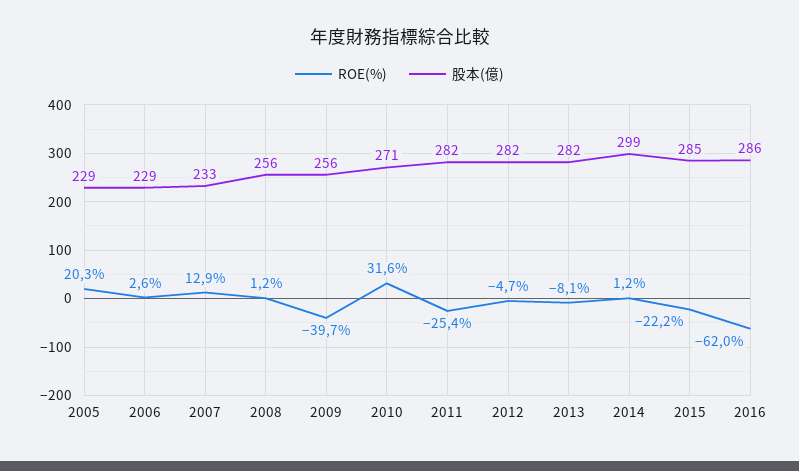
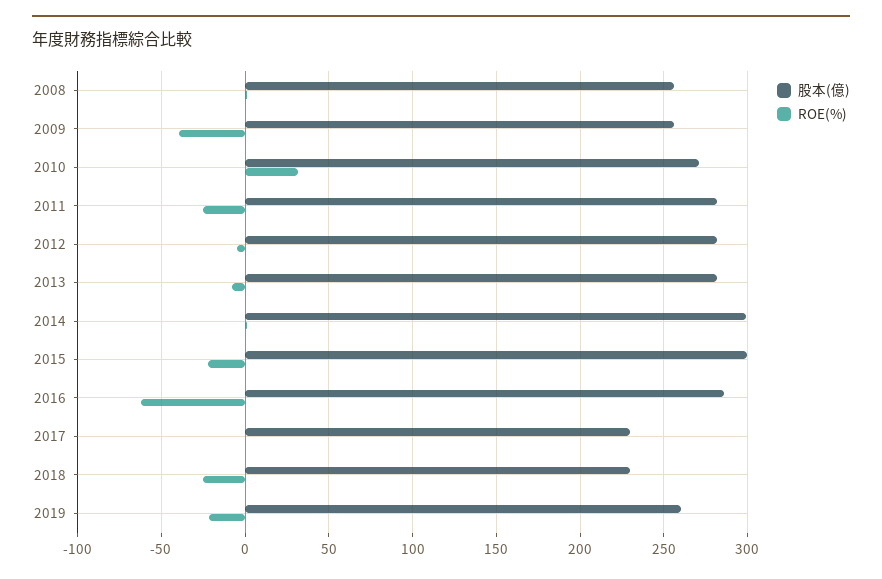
ROE(%), 2005: 20.3 -> none
股本(億), 2005: 229 -> none
ROE(%), 2006: 2.6 -> none
股本(億), 2006: 229 -> none
ROE(%), 2007: 12.9 -> none
股本(億), 2007: 233 -> none
股本(億), 2015: 285 -> 300
股本(億), 2017: none -> 230
ROE(%), 2017: none -> 0
股本(億), 2018: none -> 230
ROE(%), 2018: none -> -25
股本(億), 2019: none -> 260
ROE(%), 2019: none -> -20

